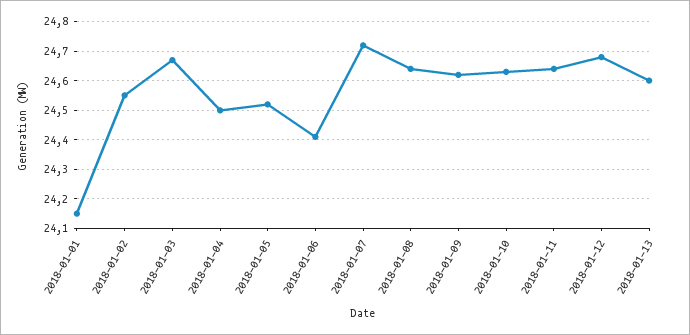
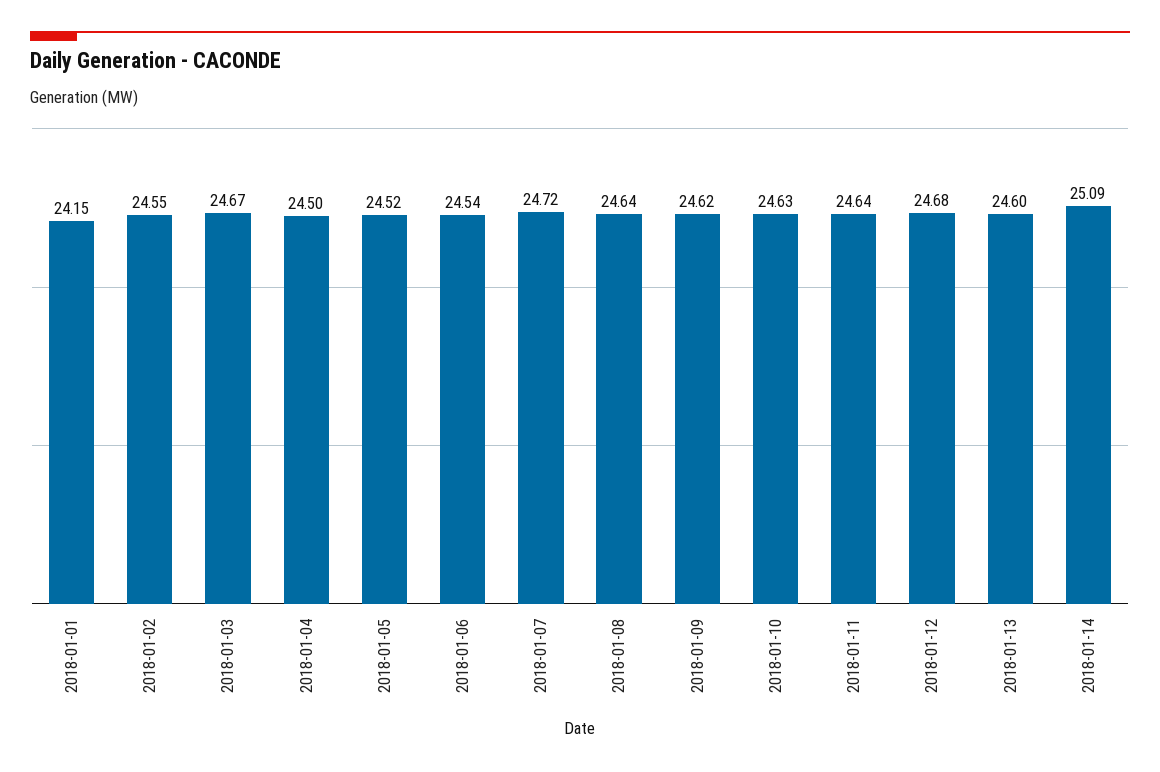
2018-01-06: 24.4 -> 24.54
2018-01-14: none -> 25.09

